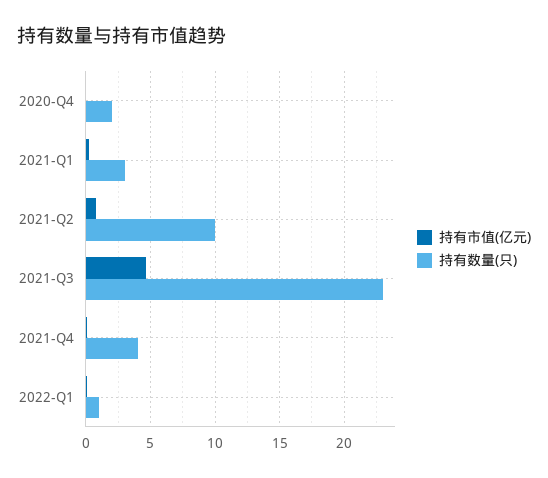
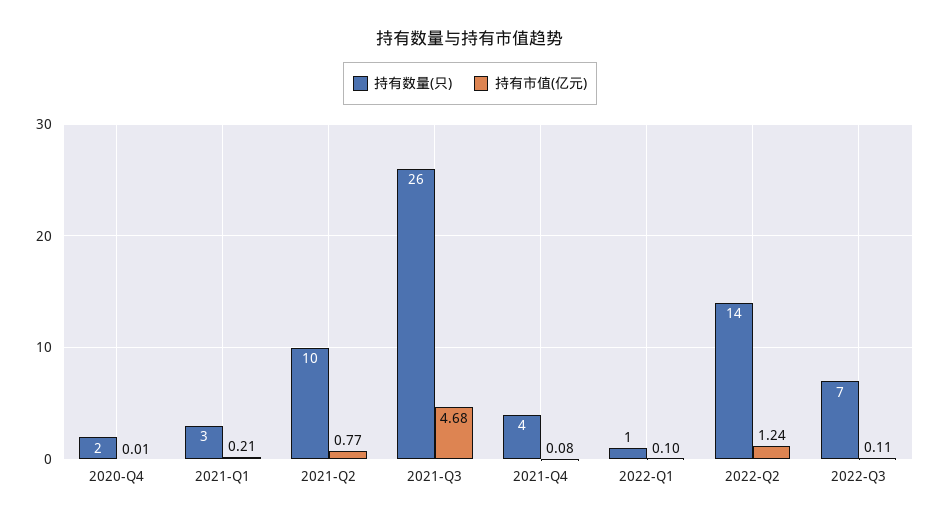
持有数量(只), 2021-Q3: 23 -> 26
持有数量(只), 2022-Q2: none -> 14
持有市值(亿元), 2022-Q2: none -> 1.24
持有数量(只), 2022-Q3: none -> 7
持有市值(亿元), 2022-Q3: none -> 0.11

